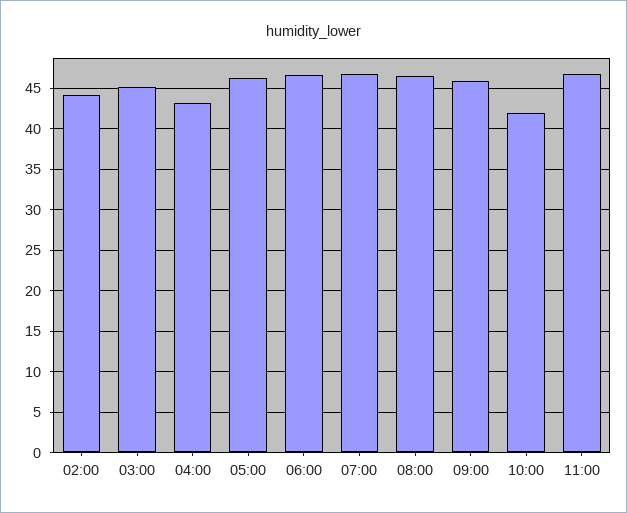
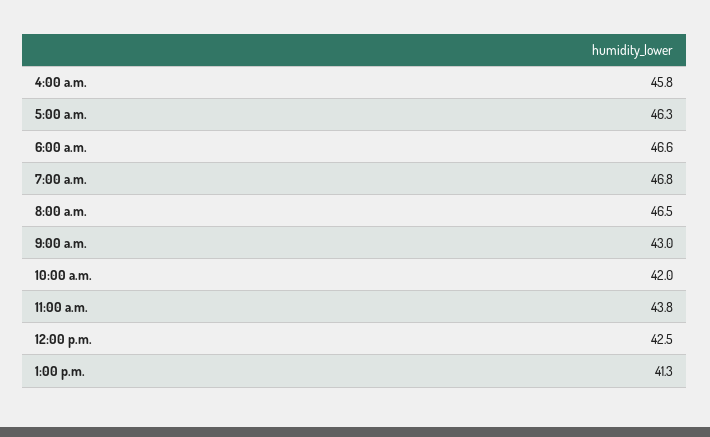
02:00: 44 -> none
03:00: 45 -> none
04:00: 43 -> 45.8
09:00: 46 -> 43
11:00: 47 -> 43.8
12:00 p.m.: none -> 42.5
1:00 p.m.: none -> 41.3

